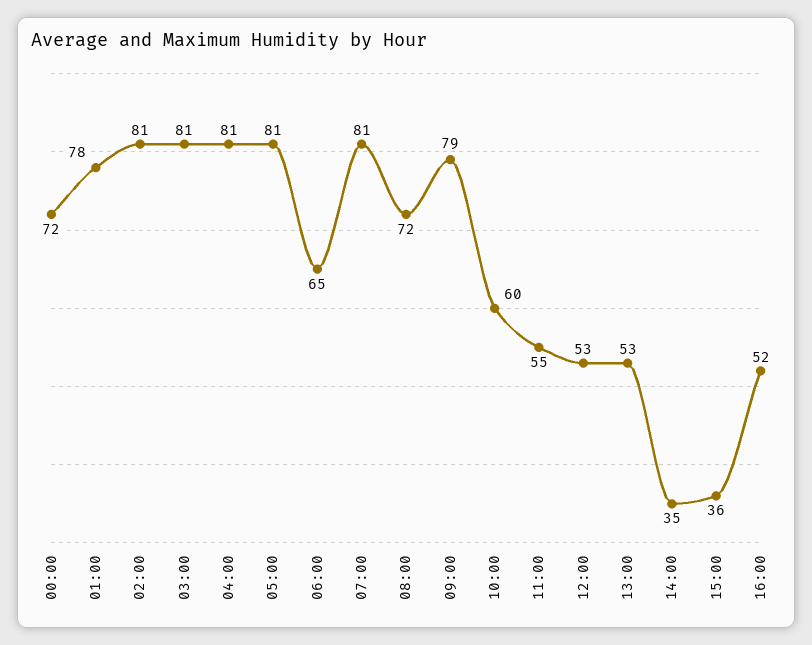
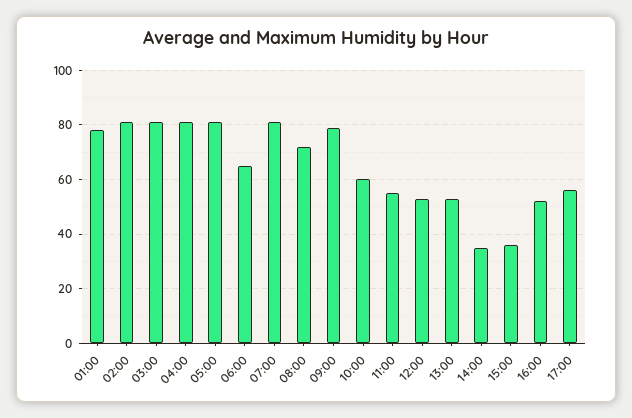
00:00: 72 -> none
17:00: none -> 55

